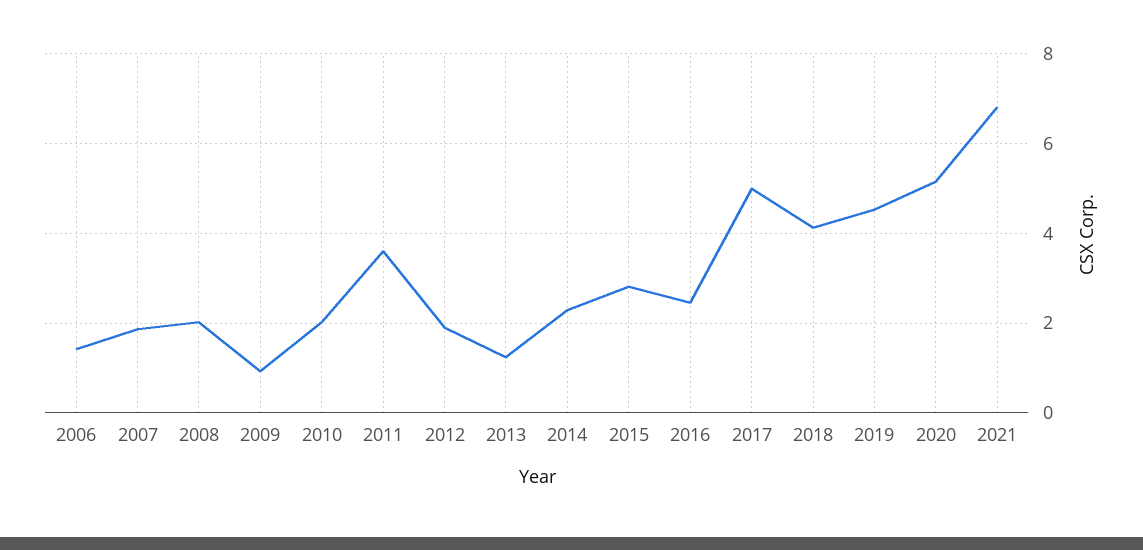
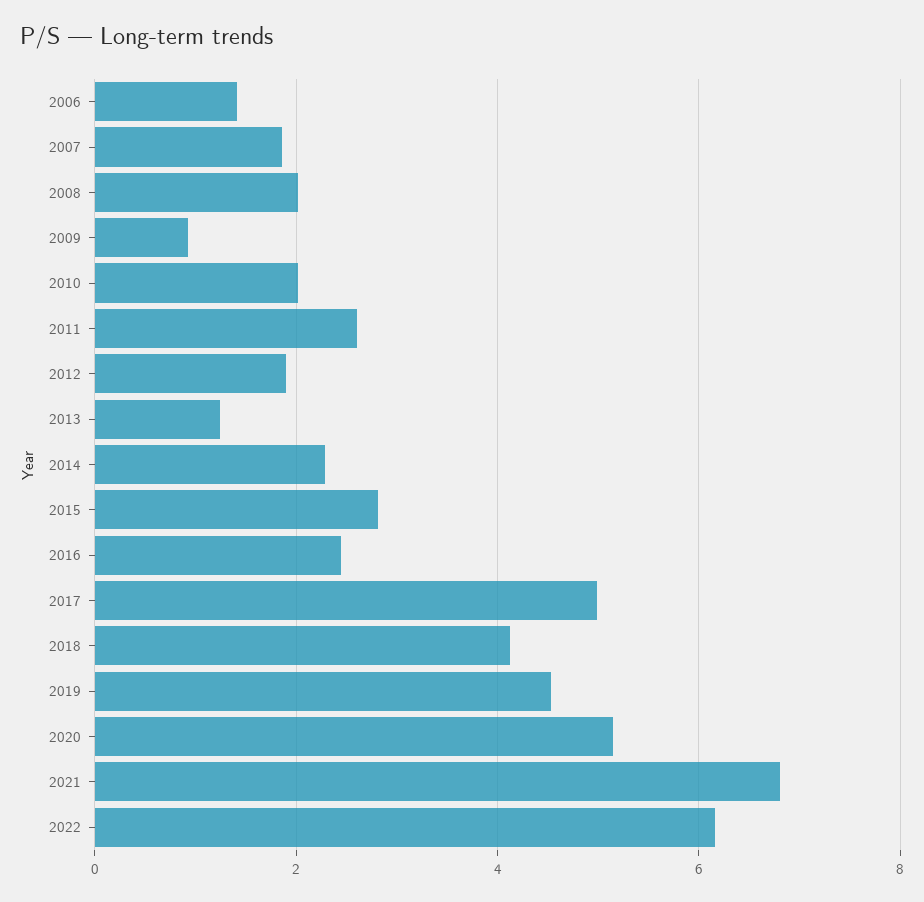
2011: 3.6 -> 2.6
2022: none -> 6.2

